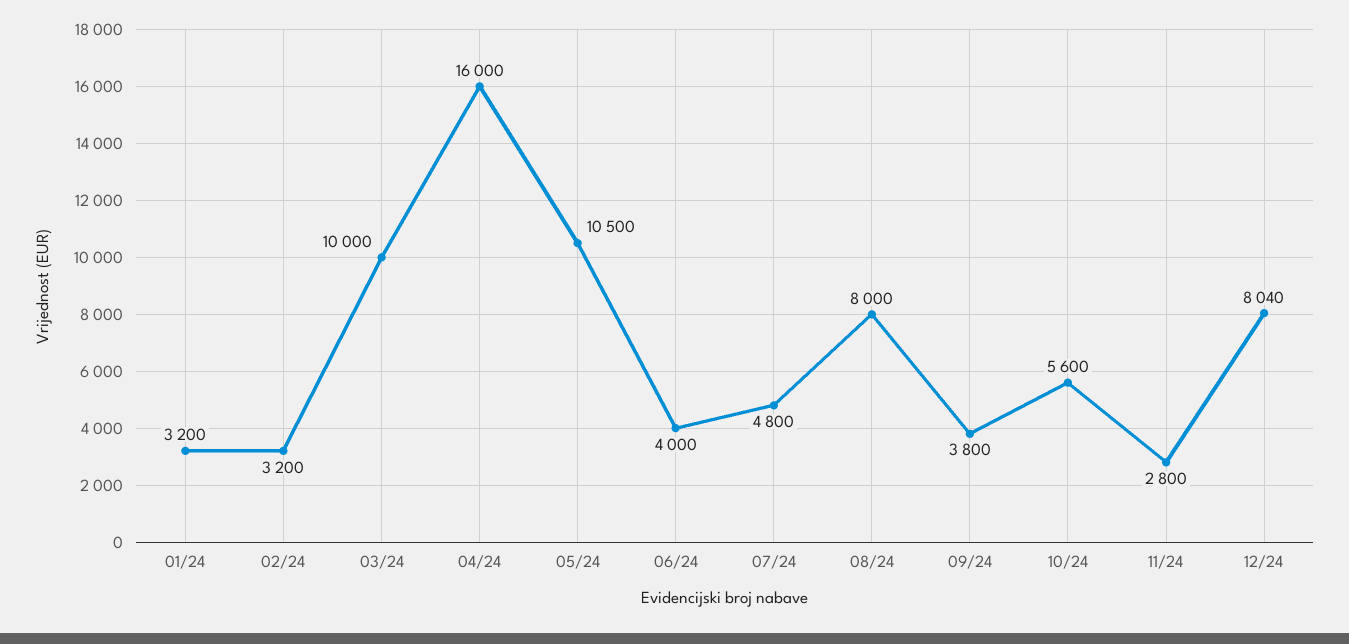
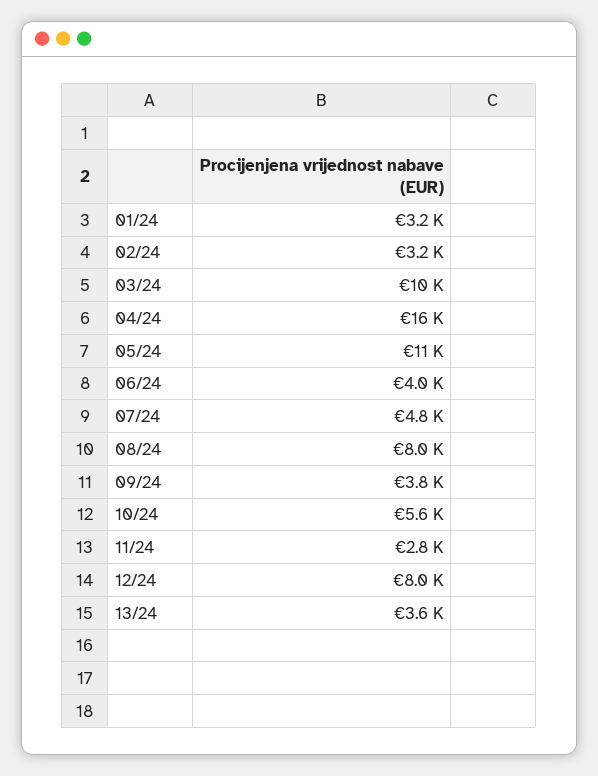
13/24: none -> 3600

